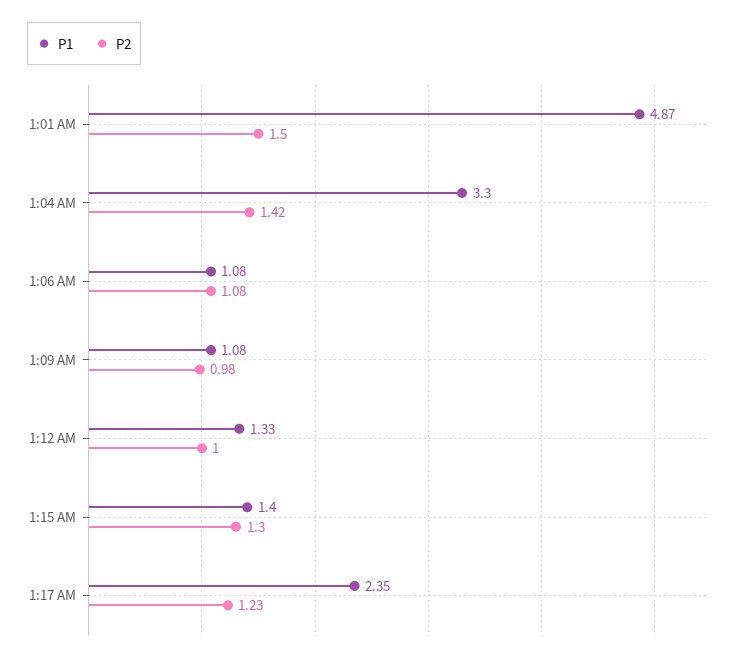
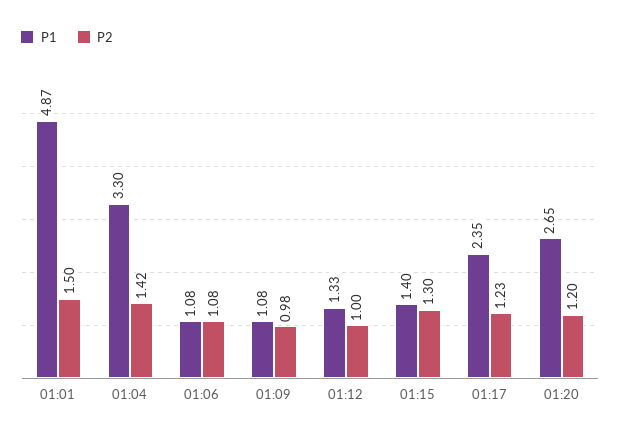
P1, 01:20: none -> 2.65
P2, 01:20: none -> 1.2

